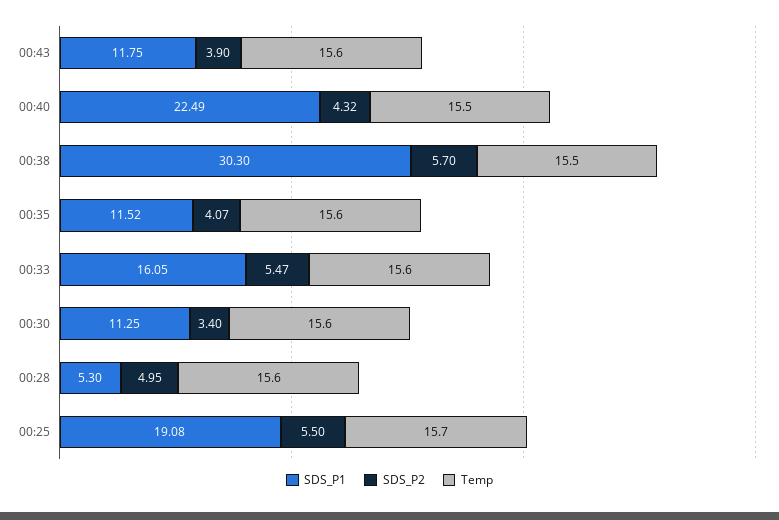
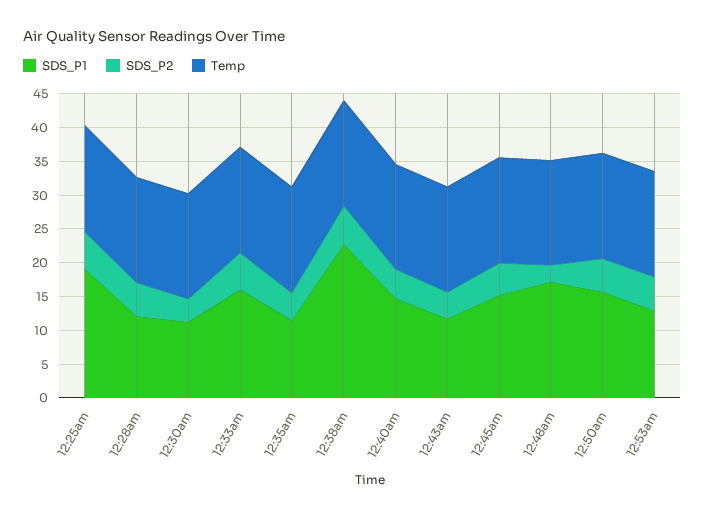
SDS_P1, 00:40: 22.49 -> 15
SDS_P1, 00:38: 30.3 -> 22.5
SDS_P1, 00:28: 5.3 -> 12.5
SDS_P1, 12:45am: none -> 15
SDS_P2, 12:45am: none -> 5
Temp, 12:45am: none -> 15
SDS_P1, 12:48am: none -> 17.5
SDS_P2, 12:48am: none -> 2.5
Temp, 12:48am: none -> 15
SDS_P1, 12:50am: none -> 15
SDS_P2, 12:50am: none -> 5
Temp, 12:50am: none -> 15
SDS_P1, 12:53am: none -> 12.5
SDS_P2, 12:53am: none -> 5
Temp, 12:53am: none -> 15

